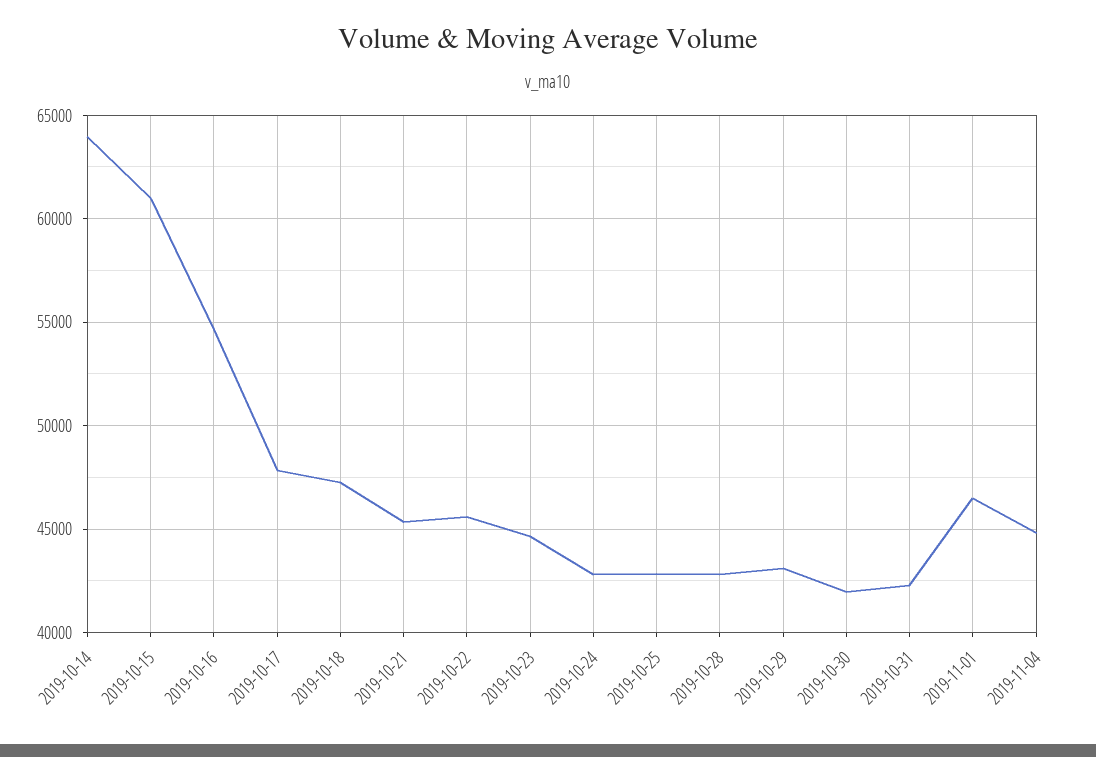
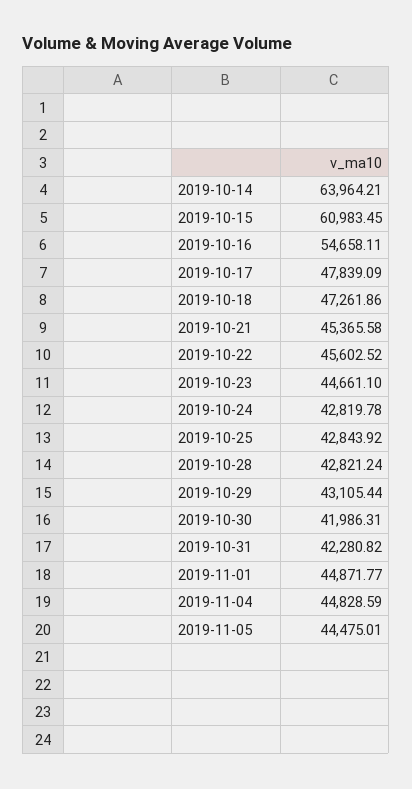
2019-11-01: 46500 -> 44871.77
2019-11-05: none -> 44475.01

